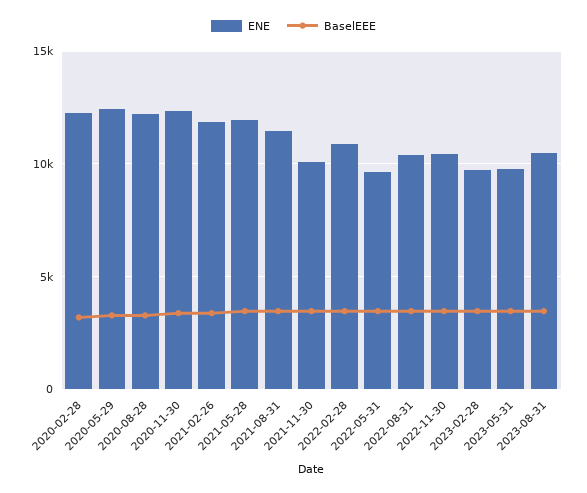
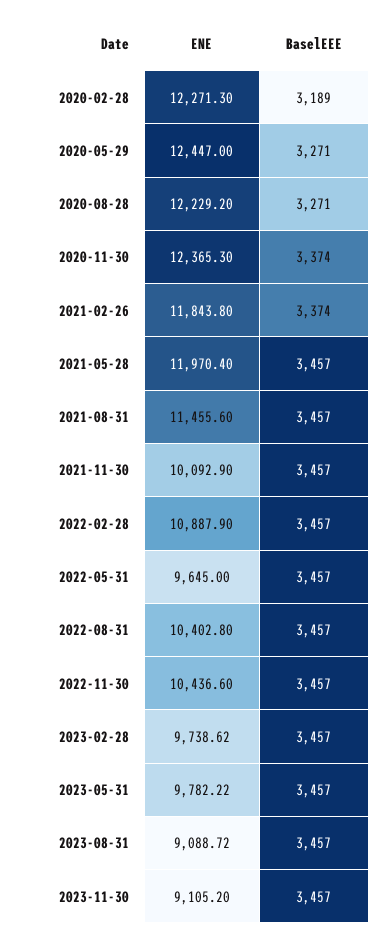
ENE, 2023-08-31: 10500 -> 9088.72
ENE, 2023-11-30: none -> 9105.2
BaselEEE, 2023-11-30: none -> 3457

